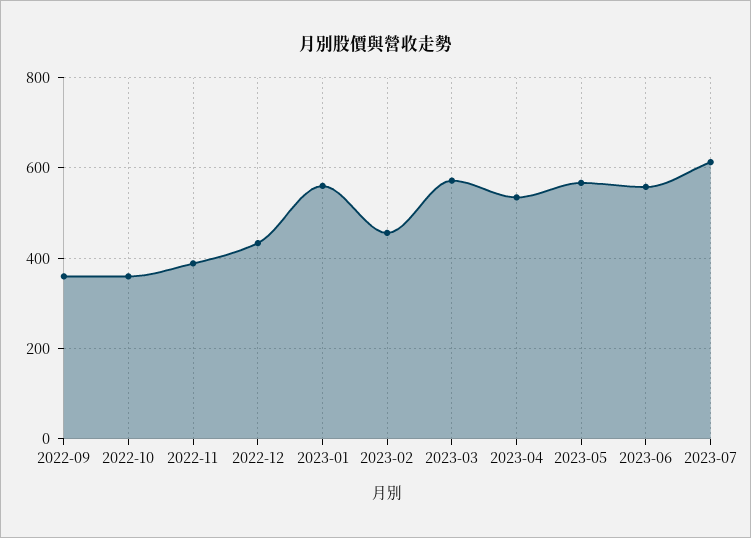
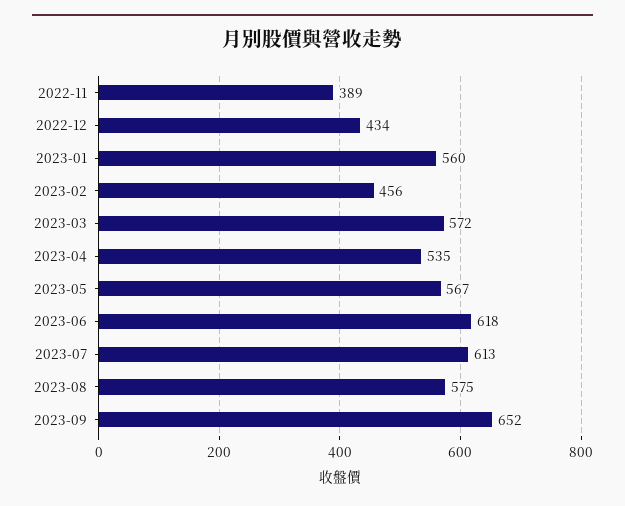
2022-09: 360 -> none
2022-10: 360 -> none
2023-06: 560 -> 618
2023-08: none -> 575
2023-09: none -> 652

